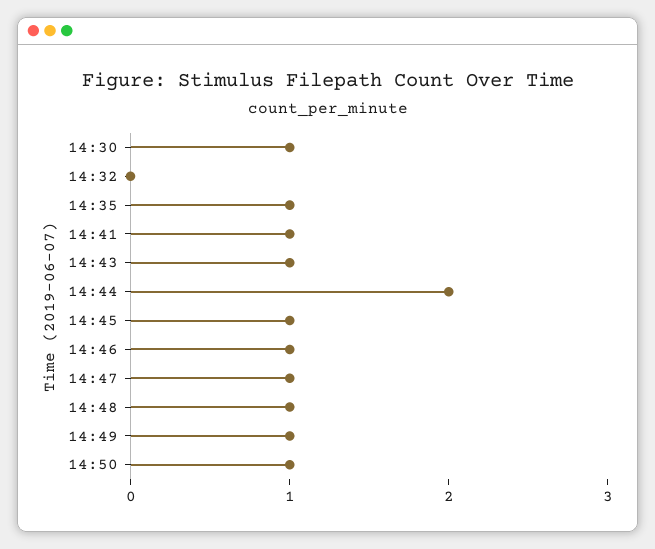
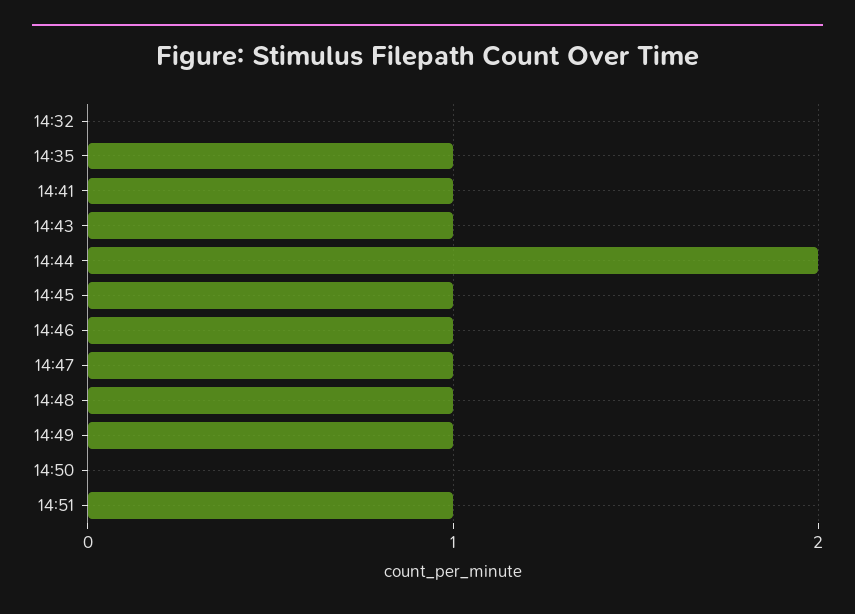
14:30: 1 -> none
14:50: 1 -> 0
14:51: none -> 1

